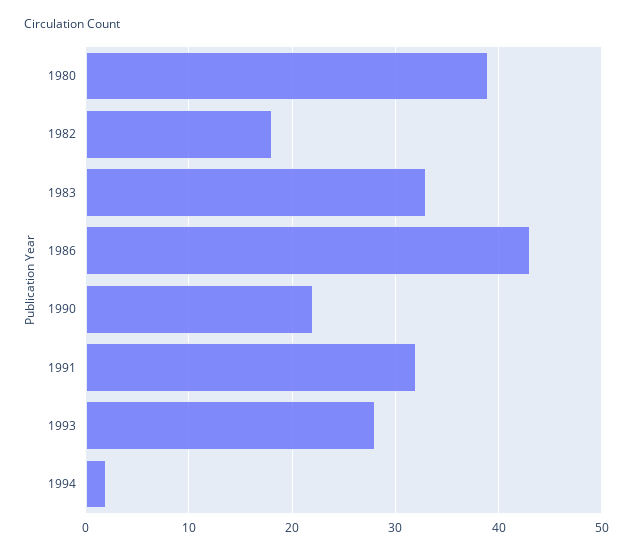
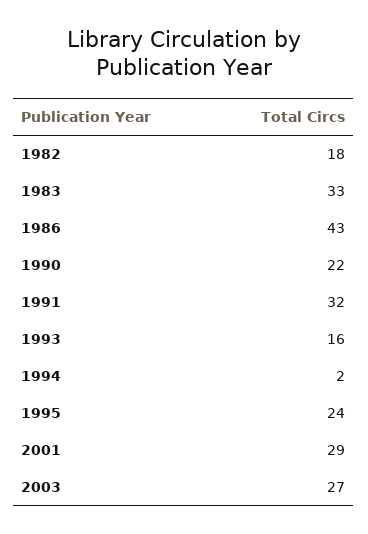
1980: 39 -> none
1993: 28 -> 16
1995: none -> 24
2001: none -> 29
2003: none -> 27

